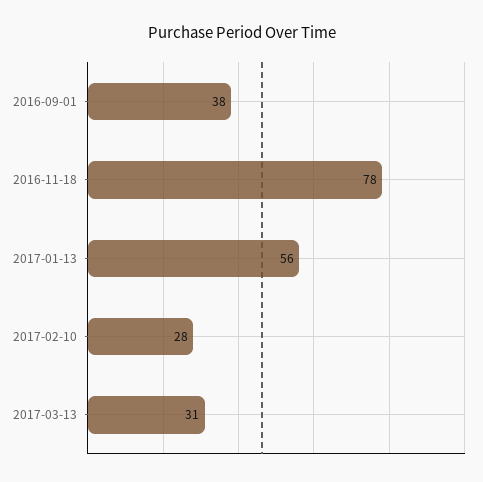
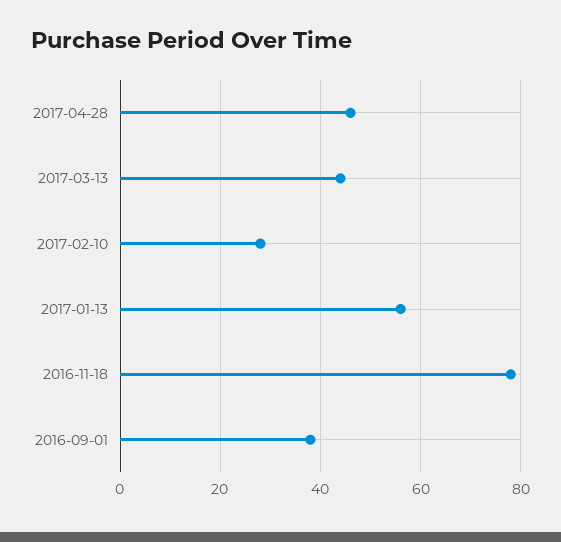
2017-03-13: 31 -> 45
2017-04-28: none -> 45

